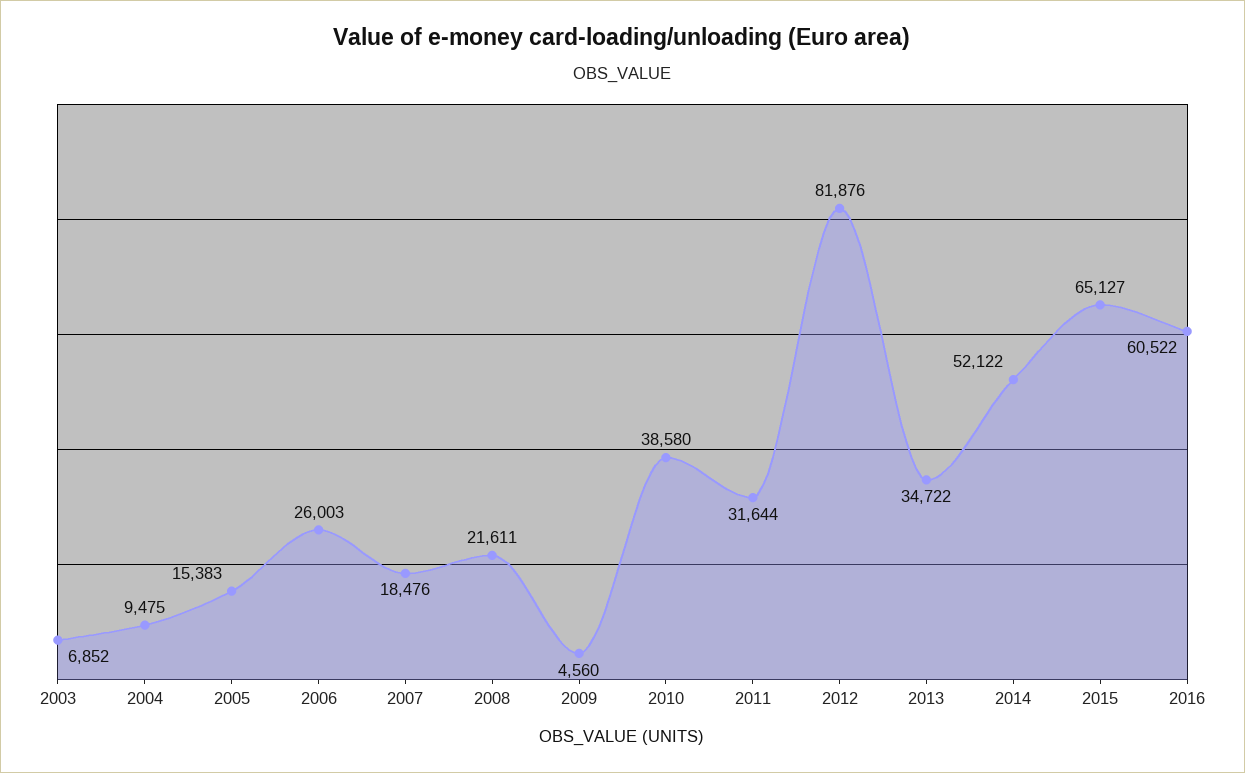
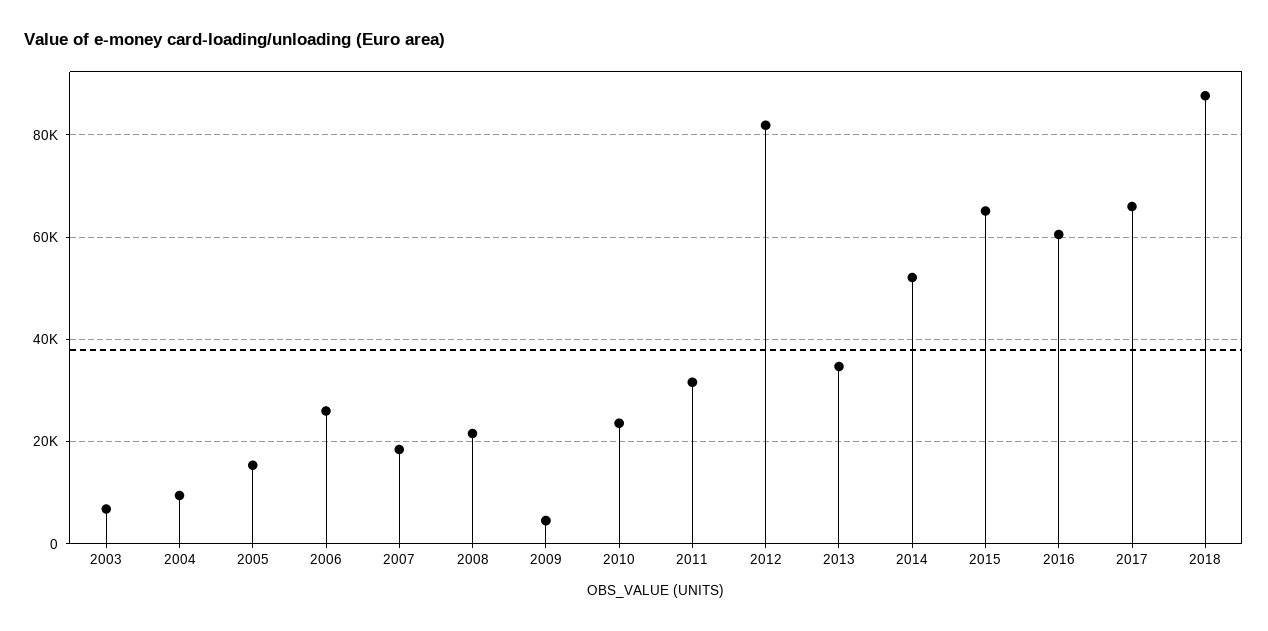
2010: 38580 -> 24000
2017: none -> 66000
2018: none -> 88000

